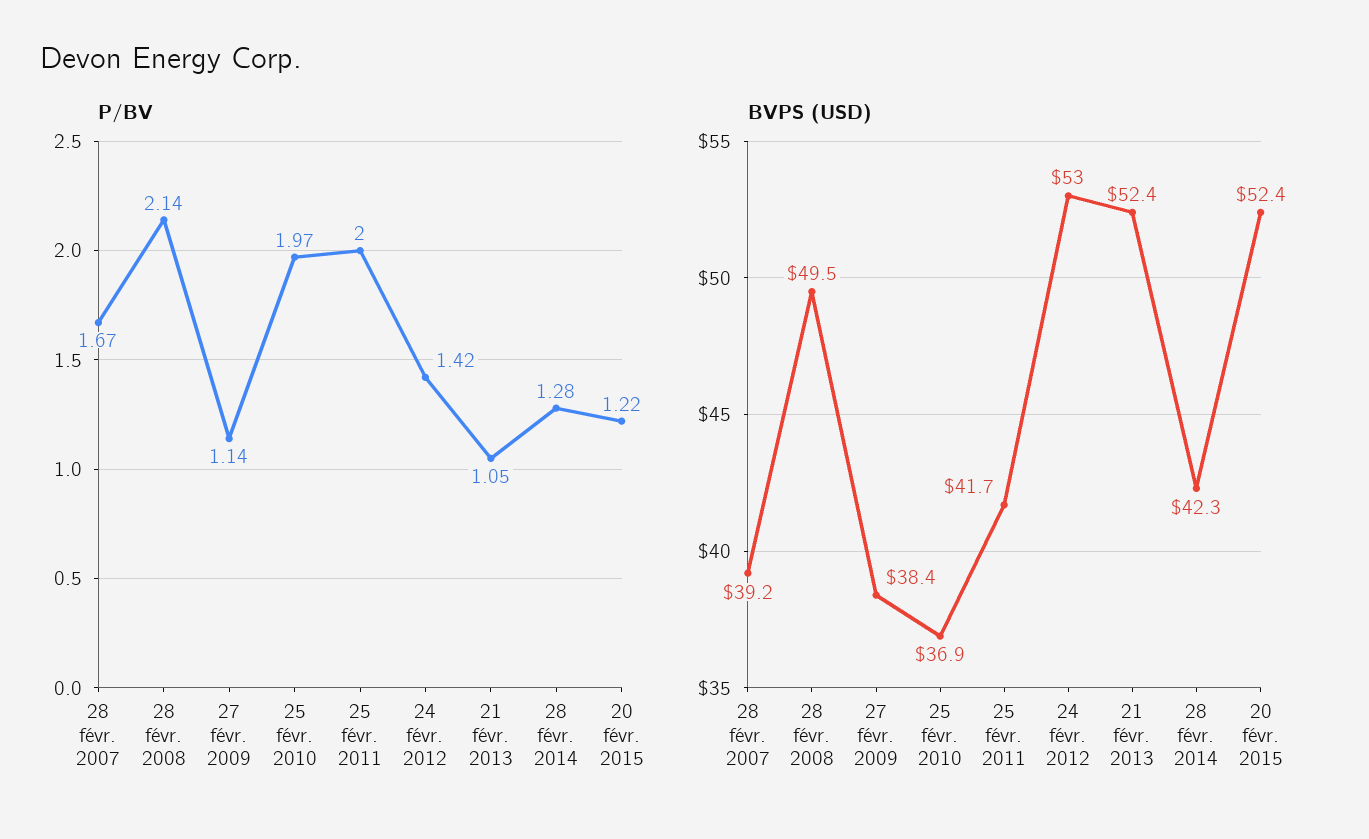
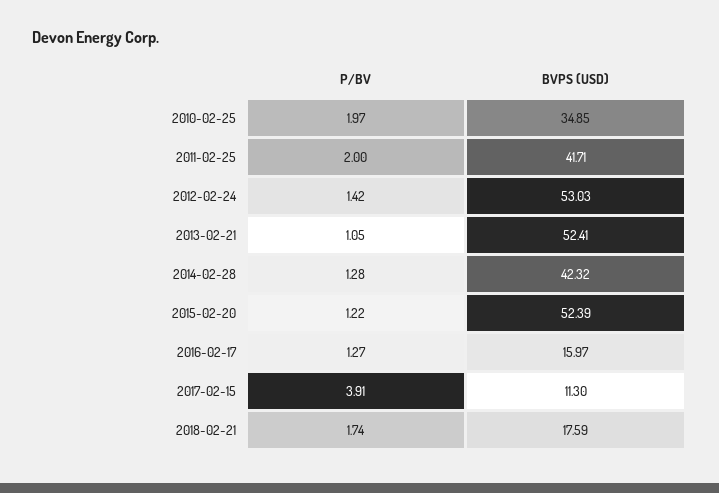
P/BV, 28 févr. 2007: 1.67 -> none
P/BV, 28 févr. 2008: 2.14 -> none
P/BV, 27 févr. 2009: 1.14 -> none
BVPS (USD), 28 févr. 2007: 39.2 -> none
BVPS (USD), 28 févr. 2008: 49.5 -> none
BVPS (USD), 27 févr. 2009: 38.4 -> none
BVPS (USD), 25 févr. 2010: 36.9 -> 34.85
P/BV, 2016-02-17: none -> 1.27
BVPS (USD), 2016-02-17: none -> 15.97
P/BV, 2017-02-15: none -> 3.91
BVPS (USD), 2017-02-15: none -> 11.3
P/BV, 2018-02-21: none -> 1.74
BVPS (USD), 2018-02-21: none -> 17.59

